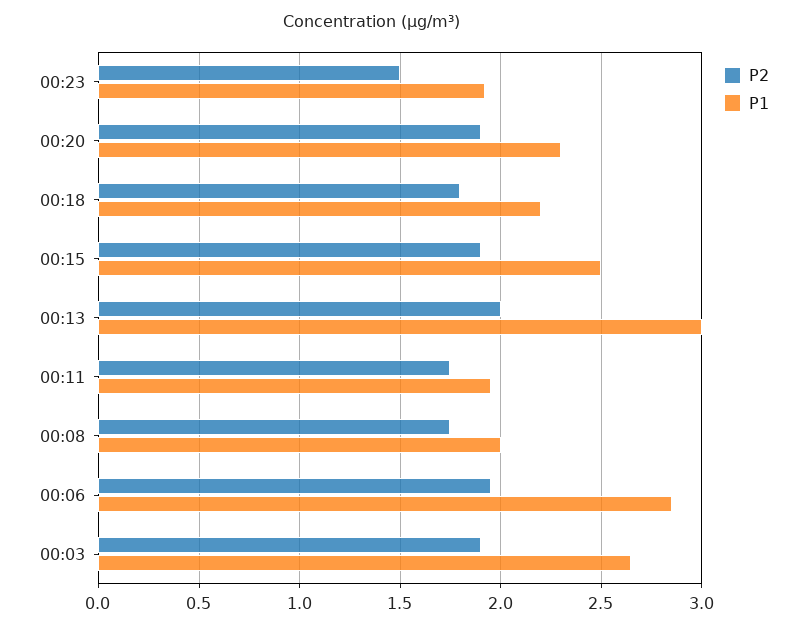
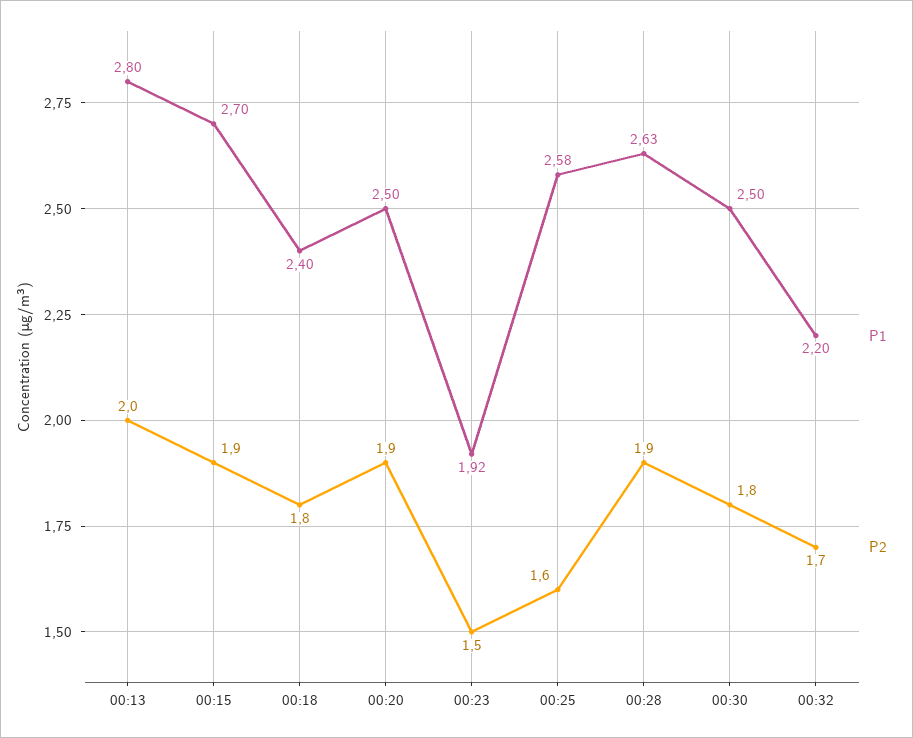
P1, 00:20: 2.3 -> 2.5
P1, 00:18: 2.2 -> 2.4
P1, 00:15: 2.5 -> 2.7
P1, 00:13: 3 -> 2.8
P2, 00:11: 1.75 -> none
P1, 00:11: 1.95 -> none
P2, 00:08: 1.75 -> none
P1, 00:08: 2 -> none
P2, 00:06: 1.95 -> none
P1, 00:06: 2.85 -> none
P2, 00:03: 1.9 -> none
P1, 00:03: 2.65 -> none
P1, 00:25: none -> 2.58
P2, 00:25: none -> 1.6
P1, 00:28: none -> 2.63
P2, 00:28: none -> 1.9
P1, 00:30: none -> 2.5
P2, 00:30: none -> 1.8
P1, 00:32: none -> 2.2
P2, 00:32: none -> 1.7

